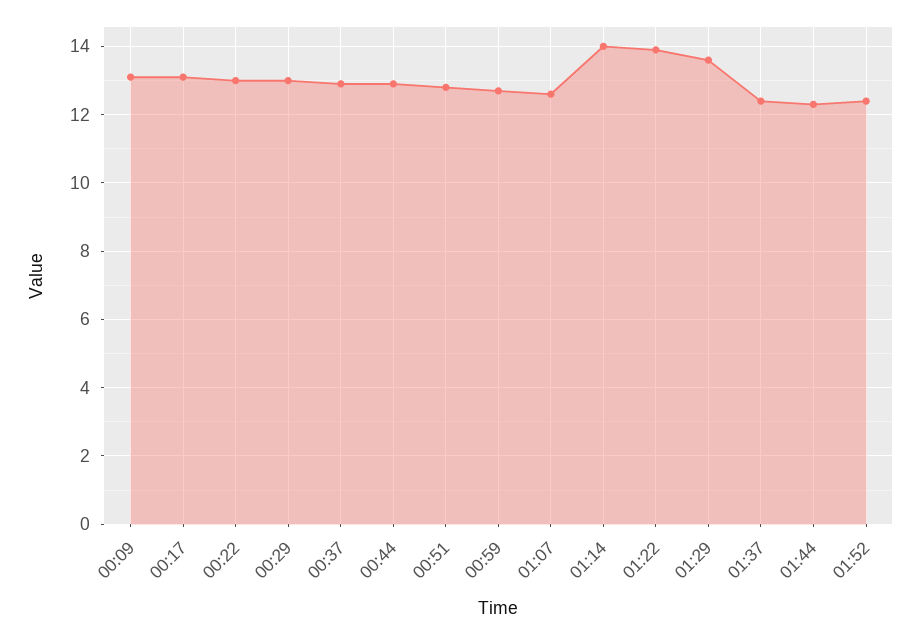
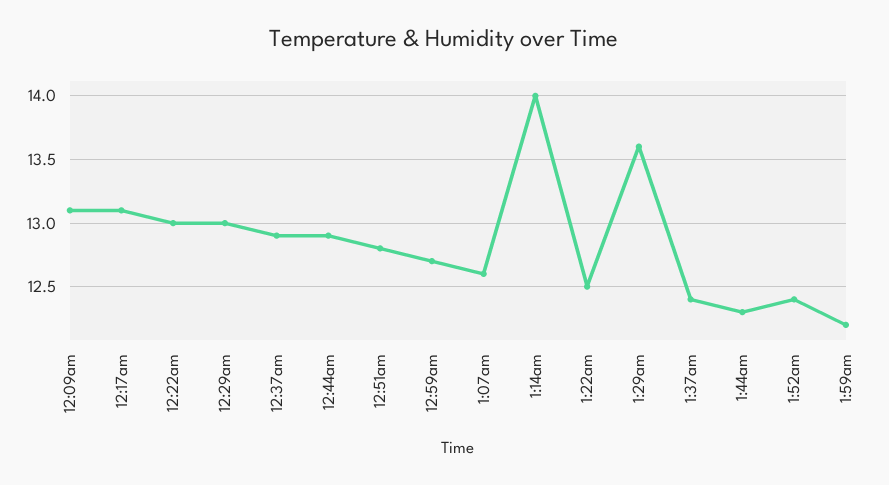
01:22: 14 -> 12.5
1:59am: none -> 12.2

